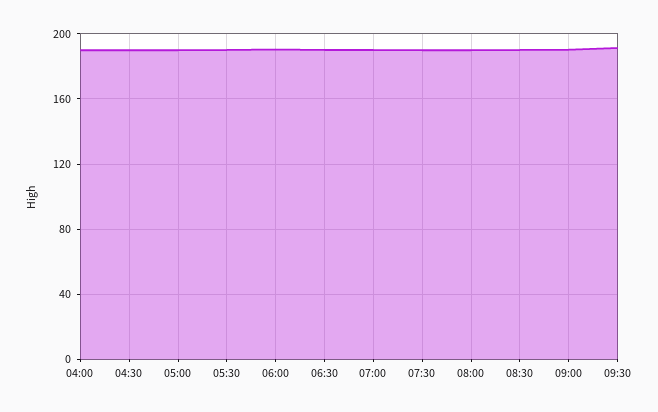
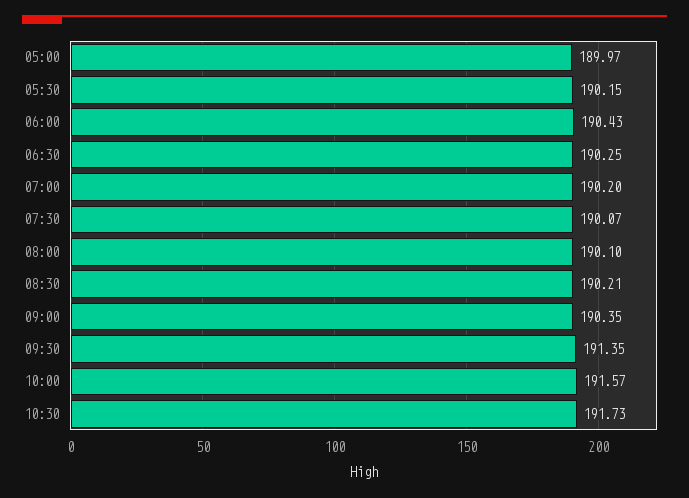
04:00: 190 -> none
04:30: 190 -> none
10:00: none -> 191.57
10:30: none -> 191.73

